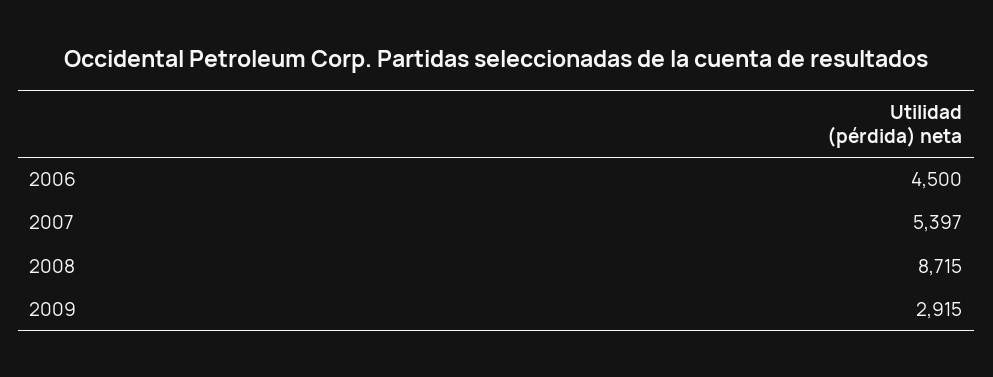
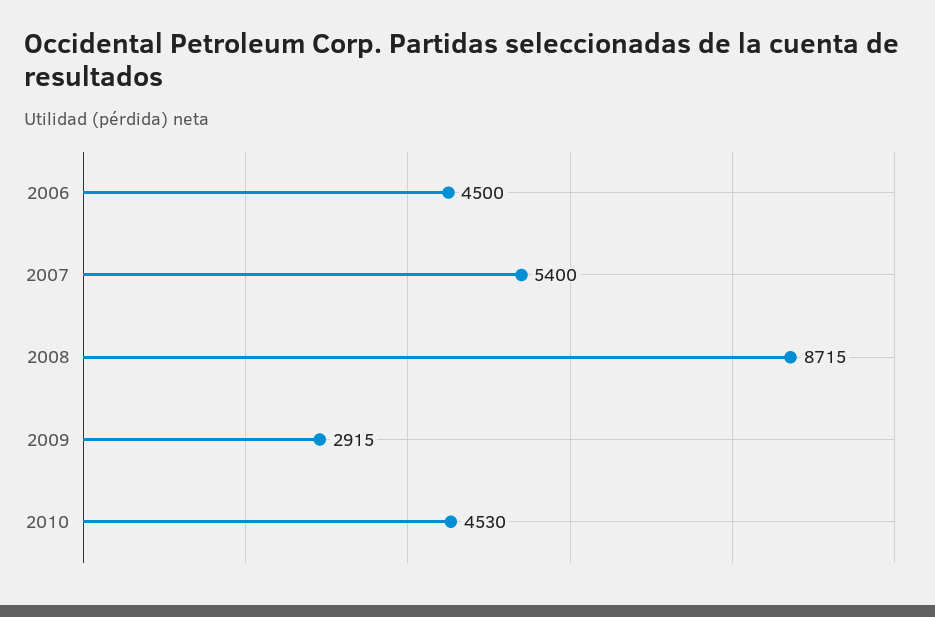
2007: 5397 -> 5400
2010: none -> 4530

